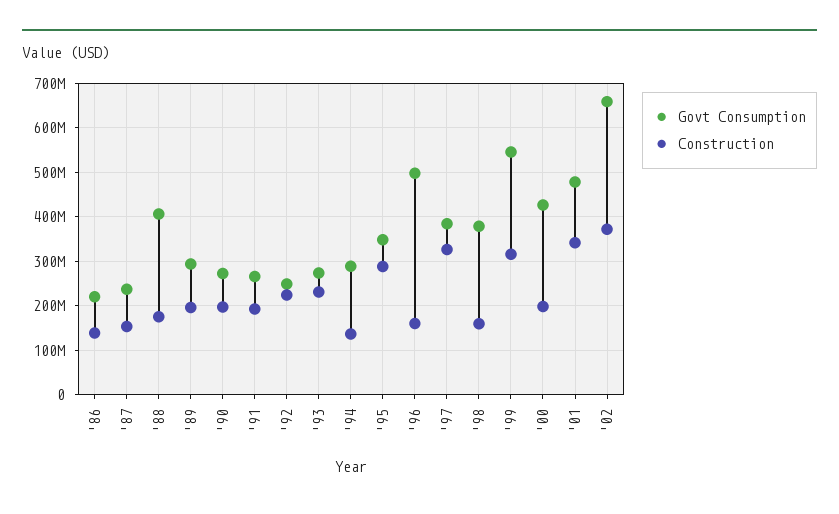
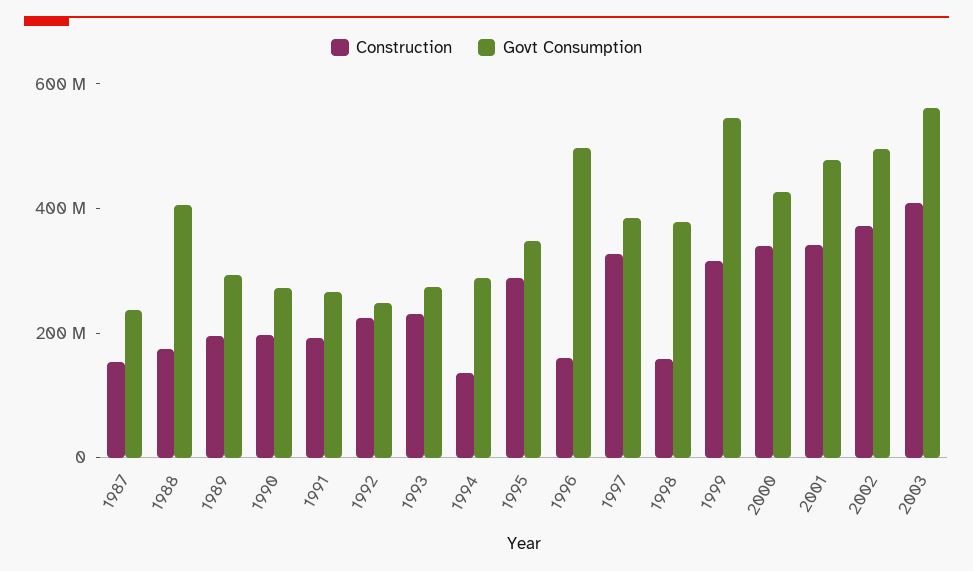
Govt Consumption, '86: 220000000 -> none
Construction, '86: 140000000 -> none
Construction, '00: 200000000 -> 350000000
Govt Consumption, '02: 660000000 -> 500000000
Construction, 2003: none -> 400000000
Govt Consumption, 2003: none -> 550000000

